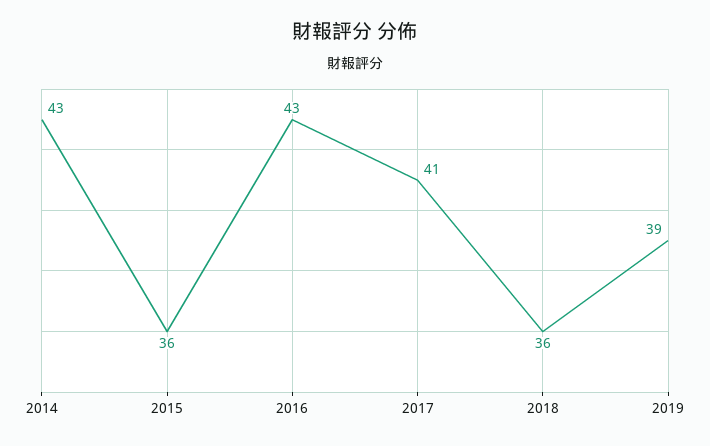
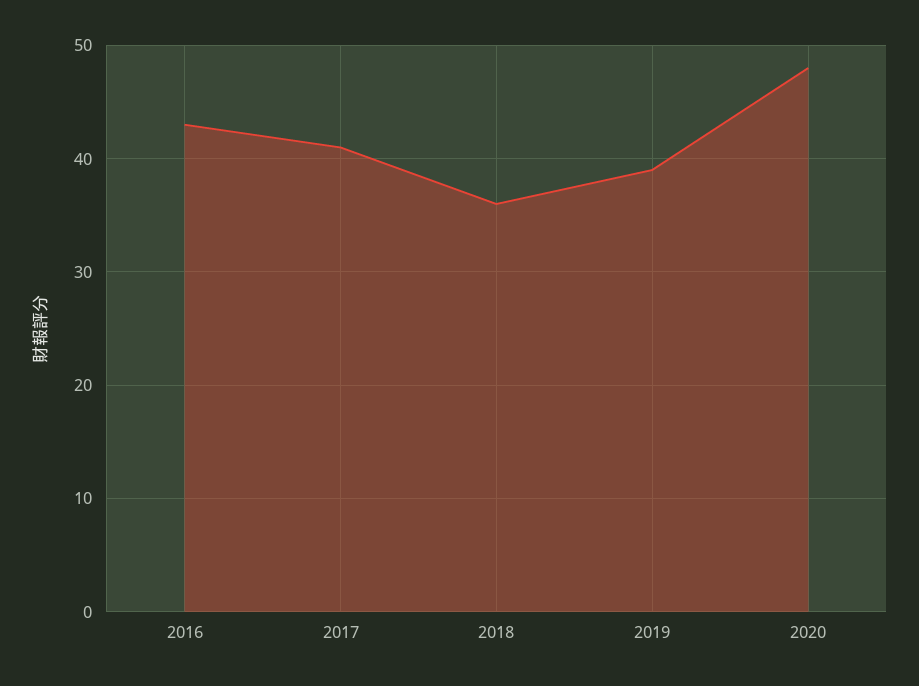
2014: 43 -> none
2015: 36 -> none
2020: none -> 48

